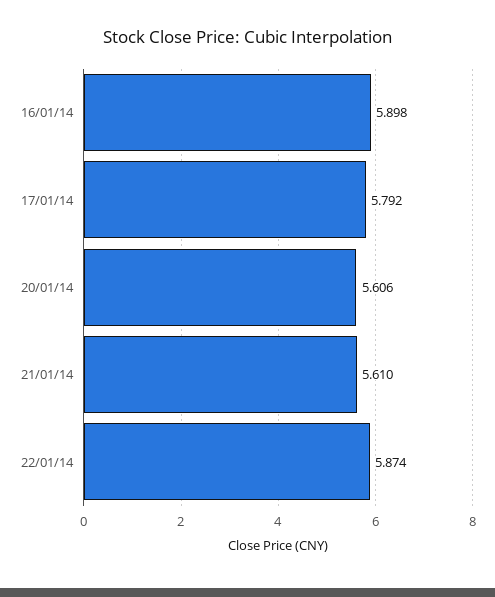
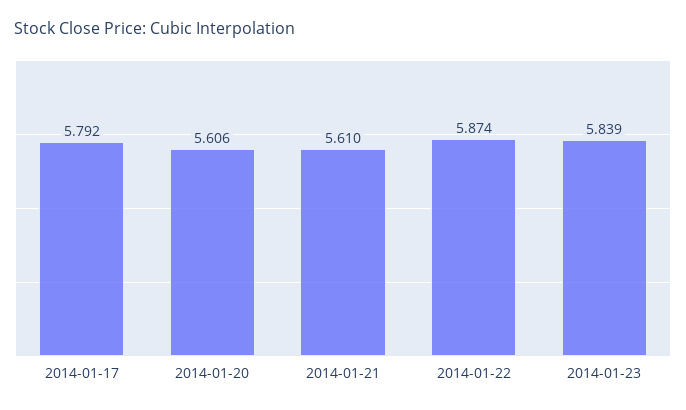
16/01/14: 5.898 -> none
2014-01-23: none -> 5.839

